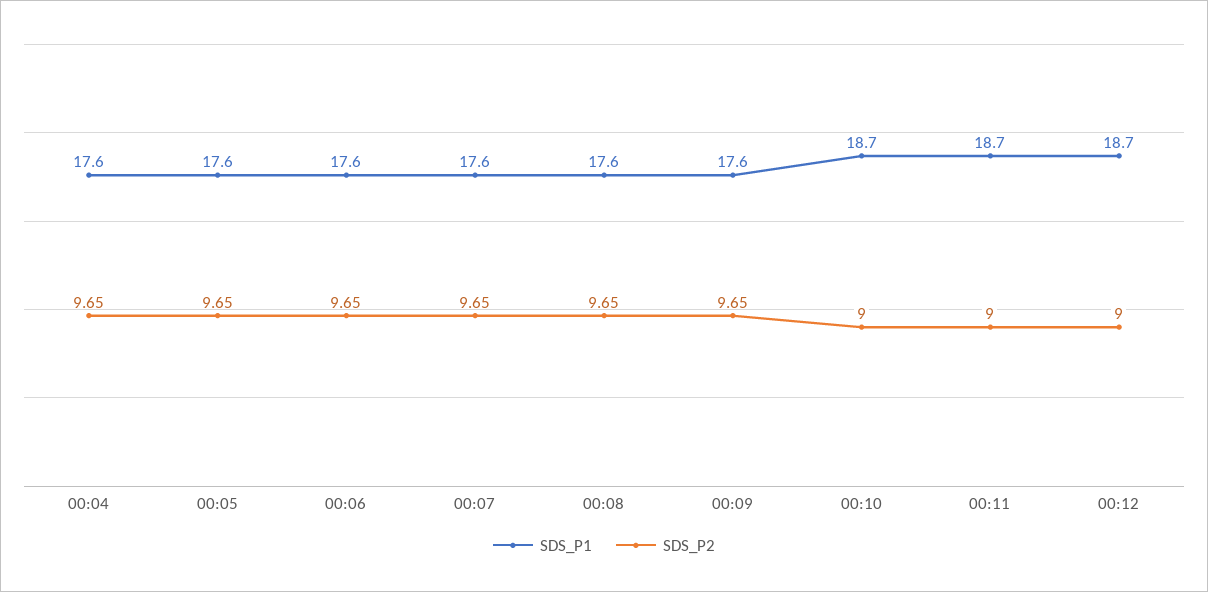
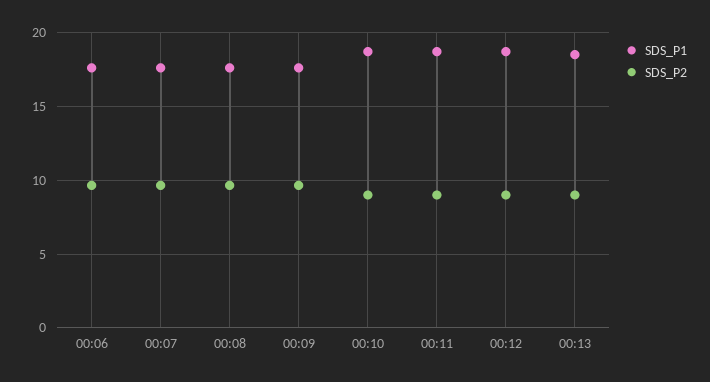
SDS_P1, 00:04: 17.6 -> none
SDS_P2, 00:04: 9.65 -> none
SDS_P1, 00:05: 17.6 -> none
SDS_P2, 00:05: 9.65 -> none
SDS_P1, 00:13: none -> 18.5
SDS_P2, 00:13: none -> 9

